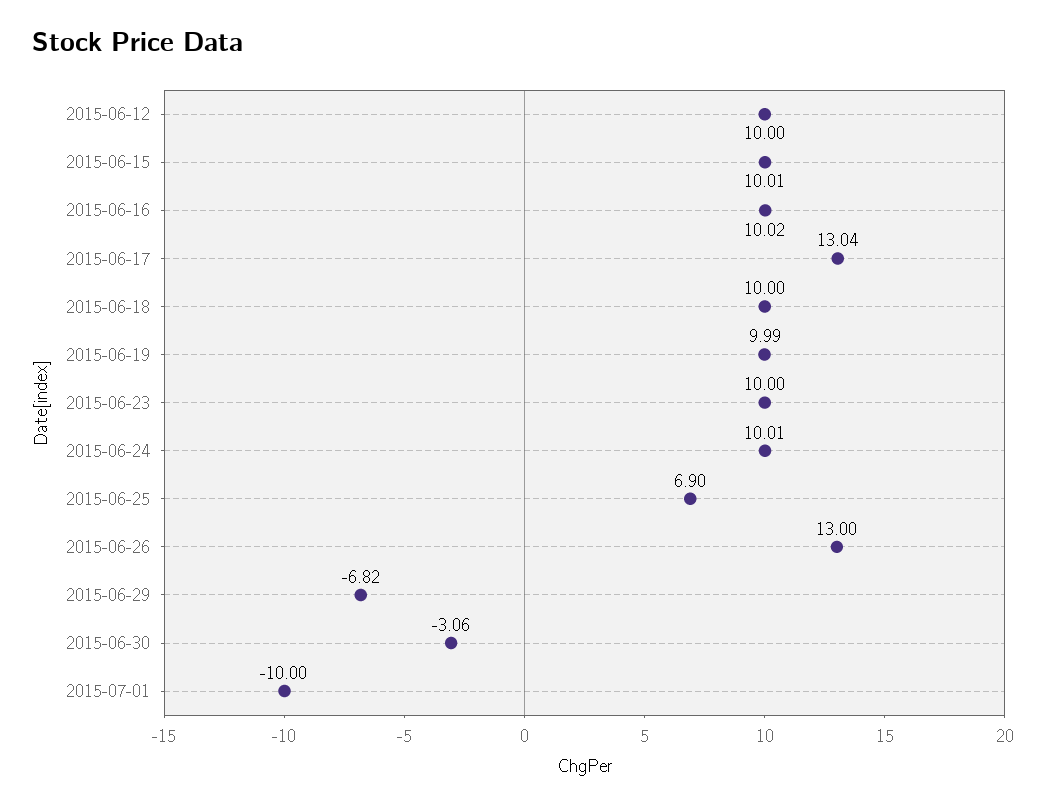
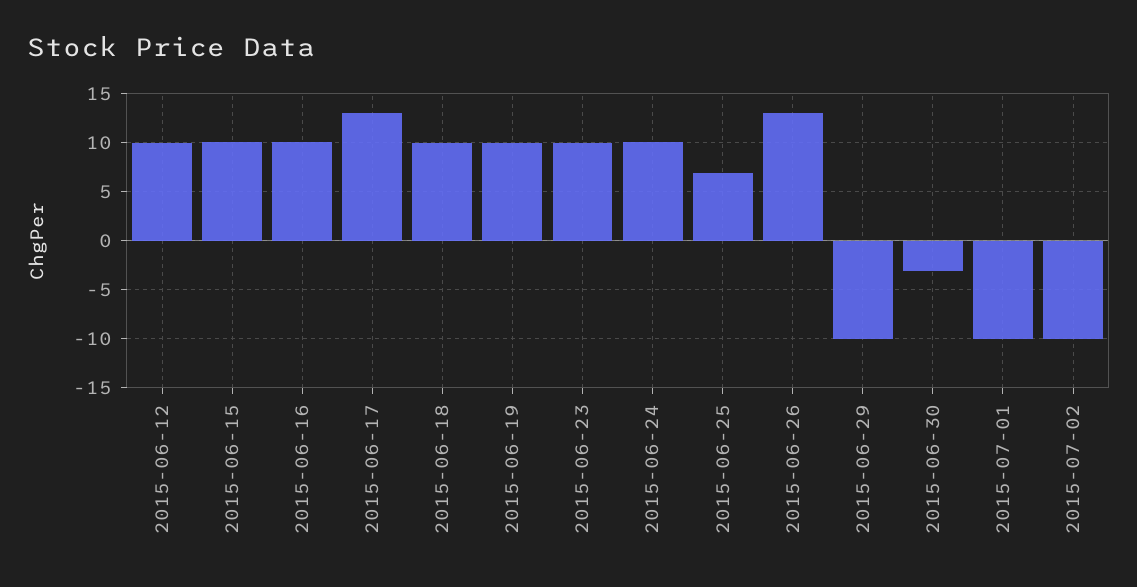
2015-06-29: -6.82 -> -10
2015-07-02: none -> -10

